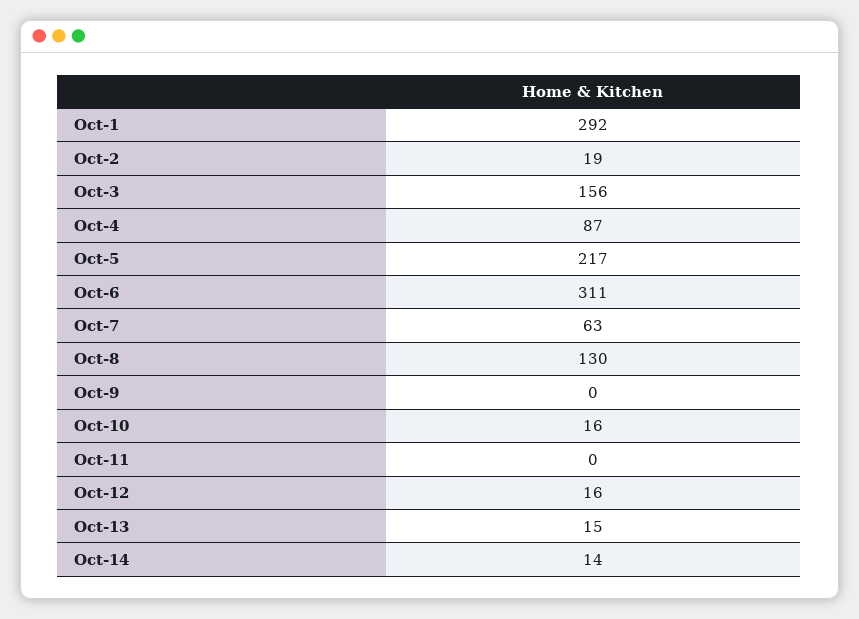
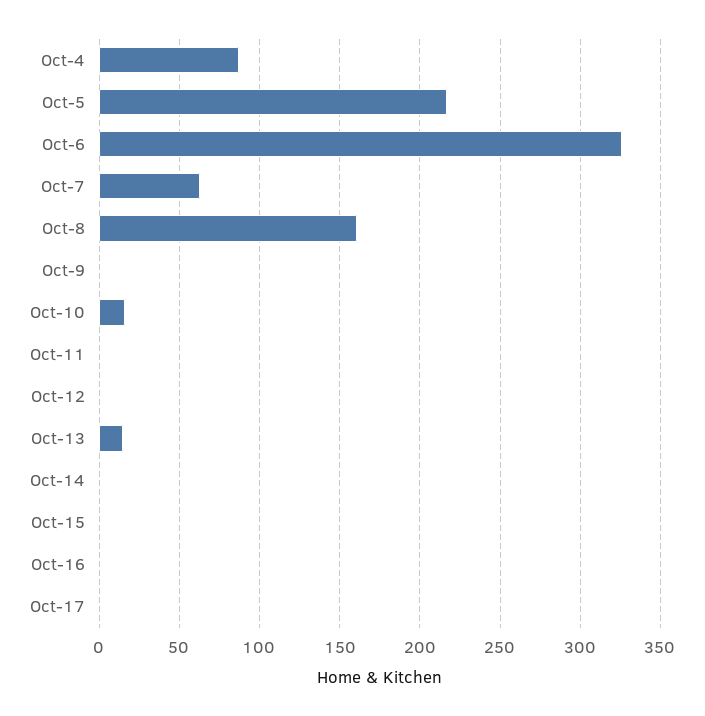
Oct-1: 292 -> none
Oct-2: 19 -> none
Oct-3: 156 -> none
Oct-6: 311 -> 325
Oct-8: 130 -> 160
Oct-12: 16 -> 0
Oct-14: 14 -> 0
Oct-15: none -> 0
Oct-16: none -> 0
Oct-17: none -> 0

